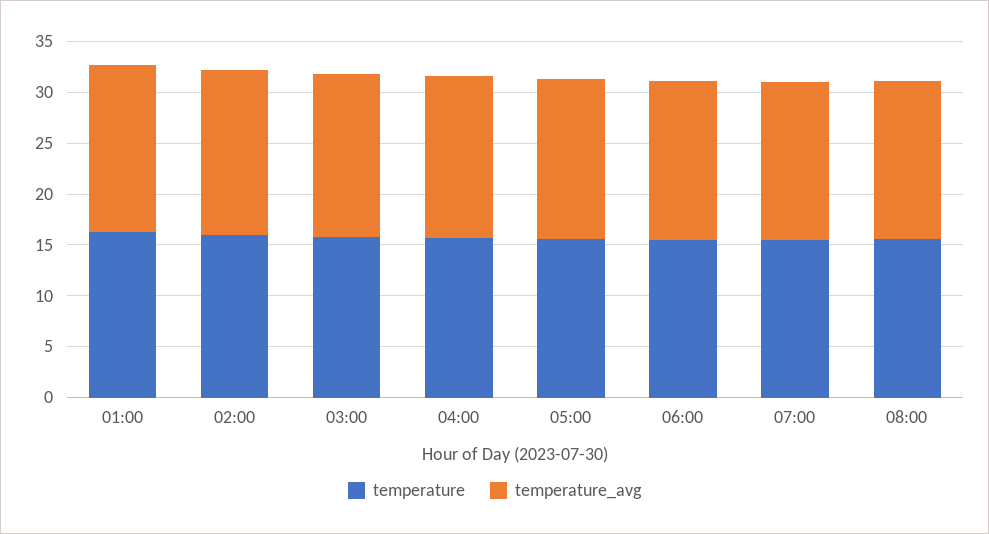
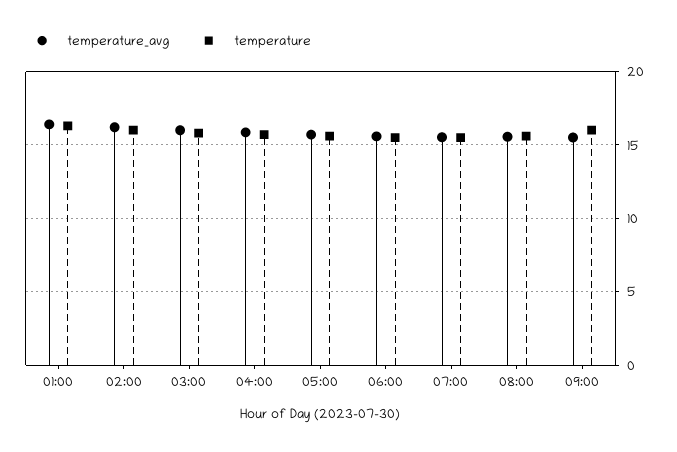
temperature_avg, 09:00: none -> 15.5
temperature, 09:00: none -> 16

